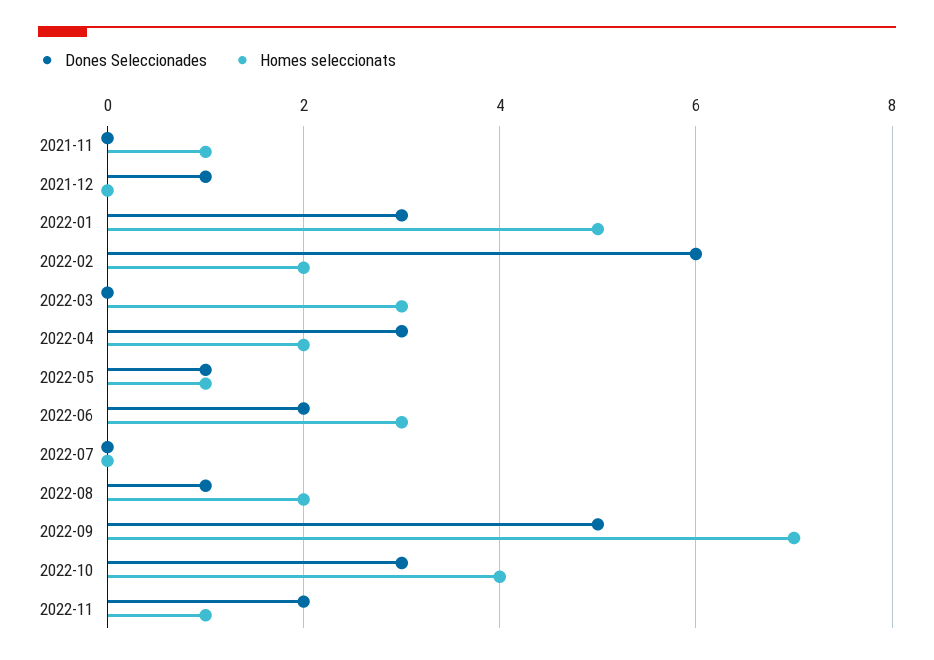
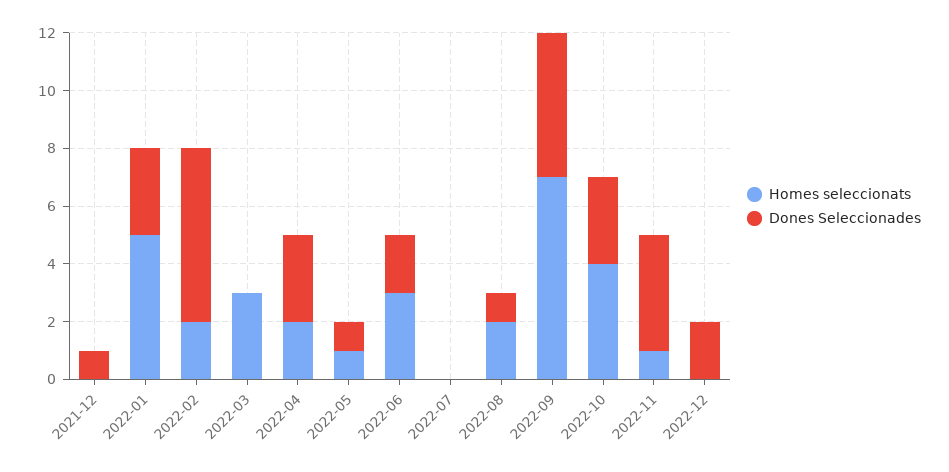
Dones Seleccionades, 2021-11: 0 -> none
Homes seleccionats, 2021-11: 1 -> none
Dones Seleccionades, 2022-11: 2 -> 4
Homes seleccionats, 2022-12: none -> 0
Dones Seleccionades, 2022-12: none -> 2

